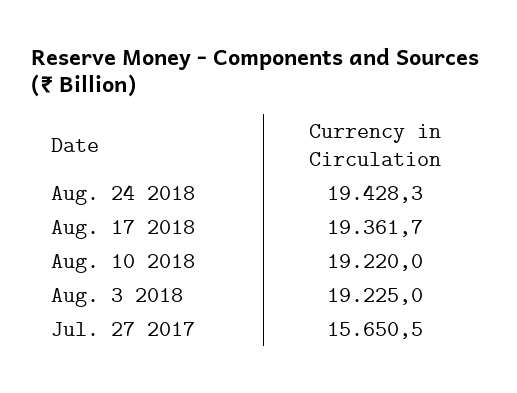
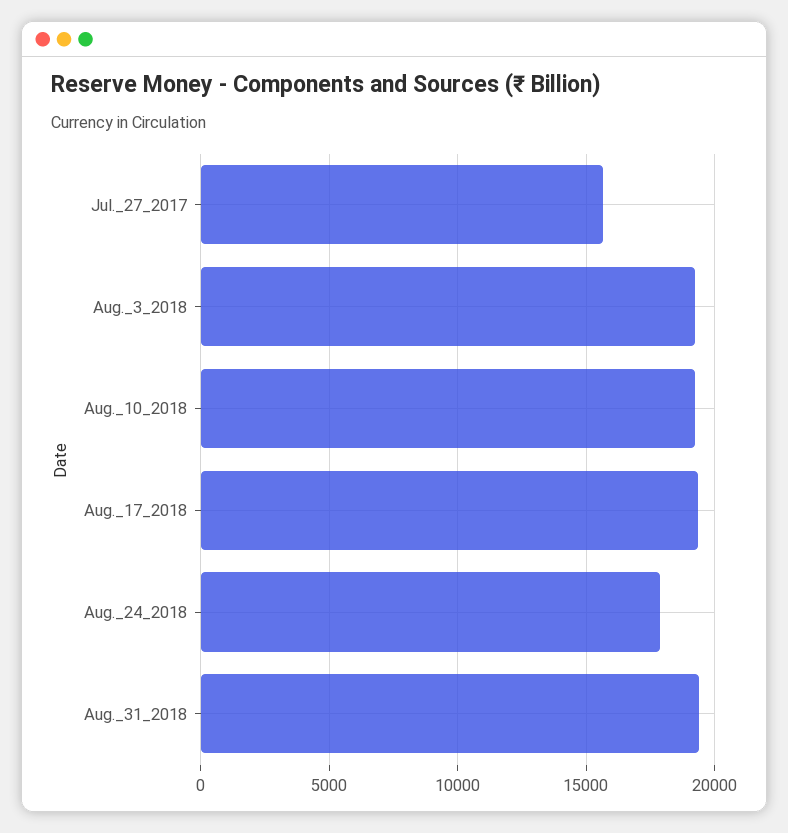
Aug. 24 2018: 19428.3 -> 18000
Aug._31_2018: none -> 19500

